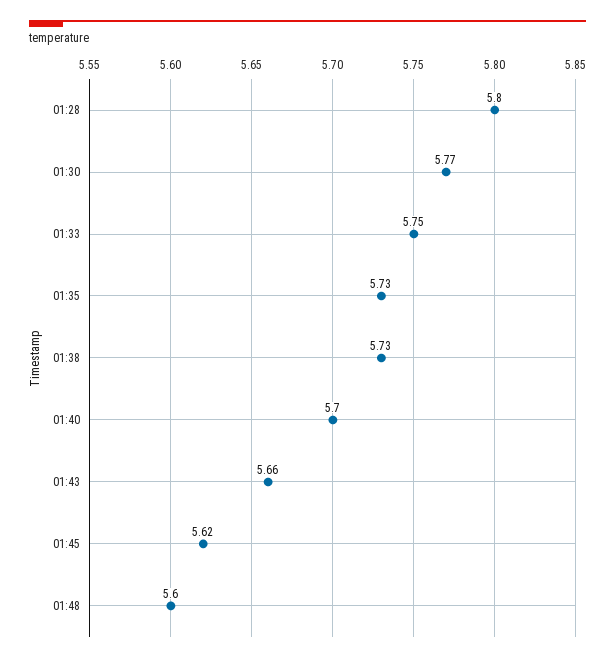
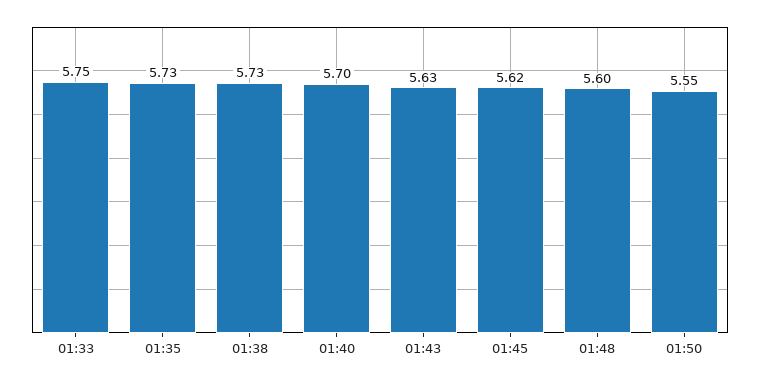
01:28: 5.8 -> none
01:30: 5.77 -> none
01:43: 5.66 -> 5.63
01:50: none -> 5.55

